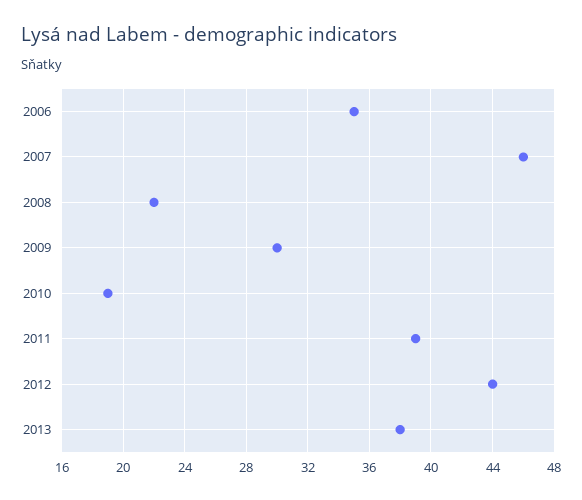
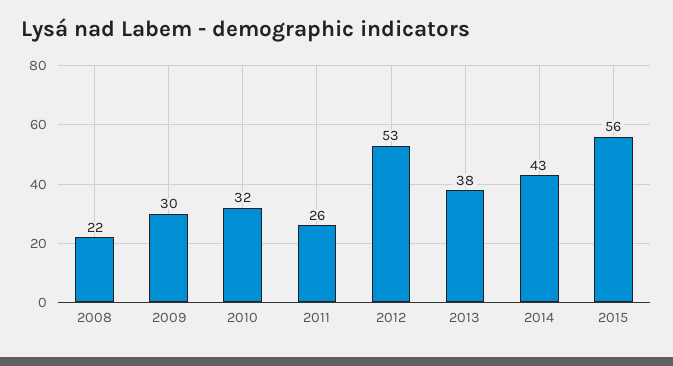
2006: 35 -> none
2007: 46 -> none
2010: 19 -> 32
2011: 39 -> 26
2012: 44 -> 53
2014: none -> 43
2015: none -> 56

